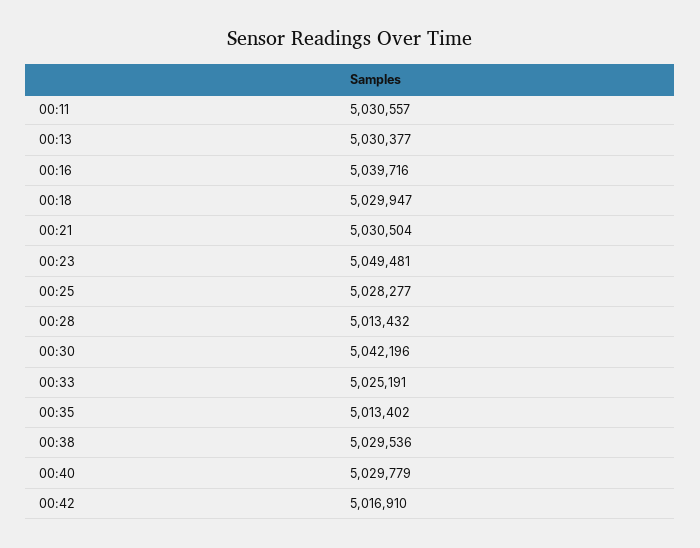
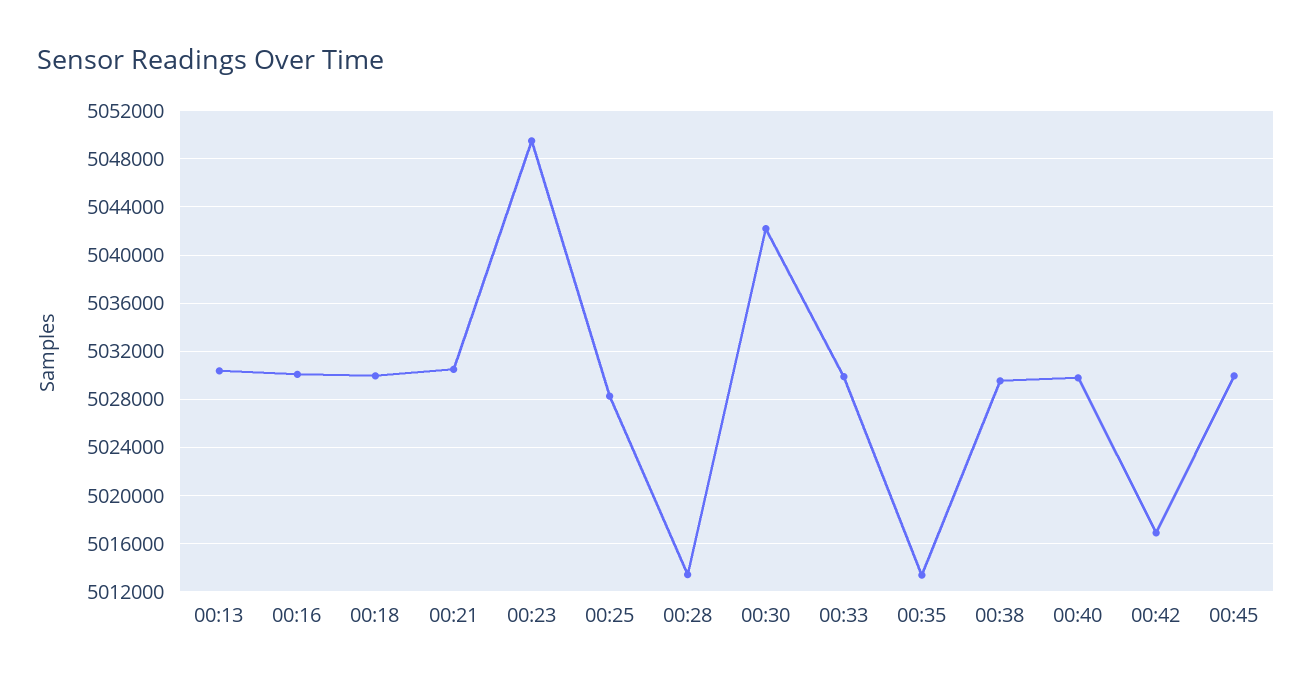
00:11: 5030557 -> none
00:16: 5039716 -> 5030000
00:33: 5025191 -> 5030000
00:45: none -> 5030000

